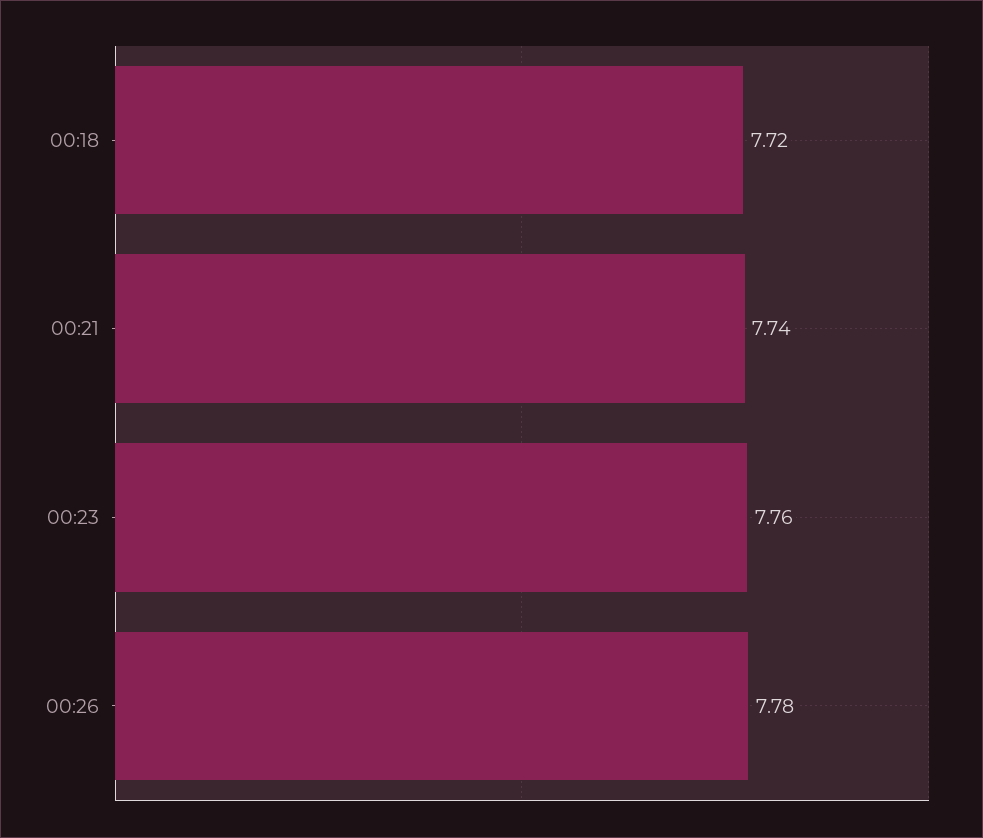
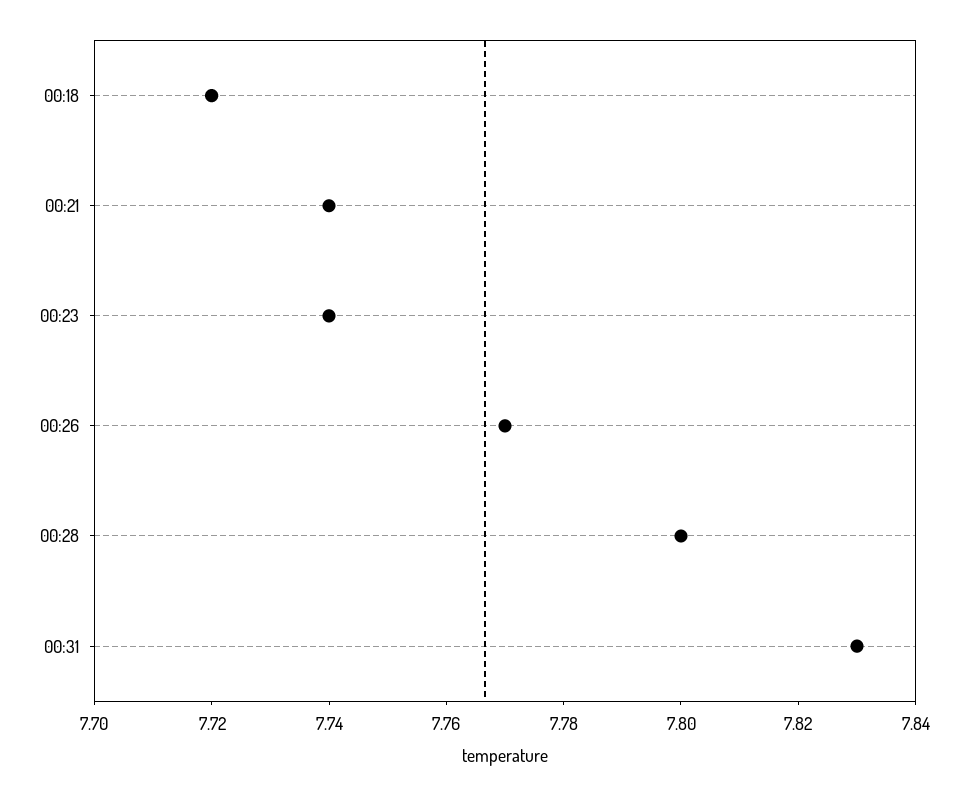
00:23: 7.76 -> 7.74
00:26: 7.78 -> 7.77
00:28: none -> 7.8
00:31: none -> 7.83

